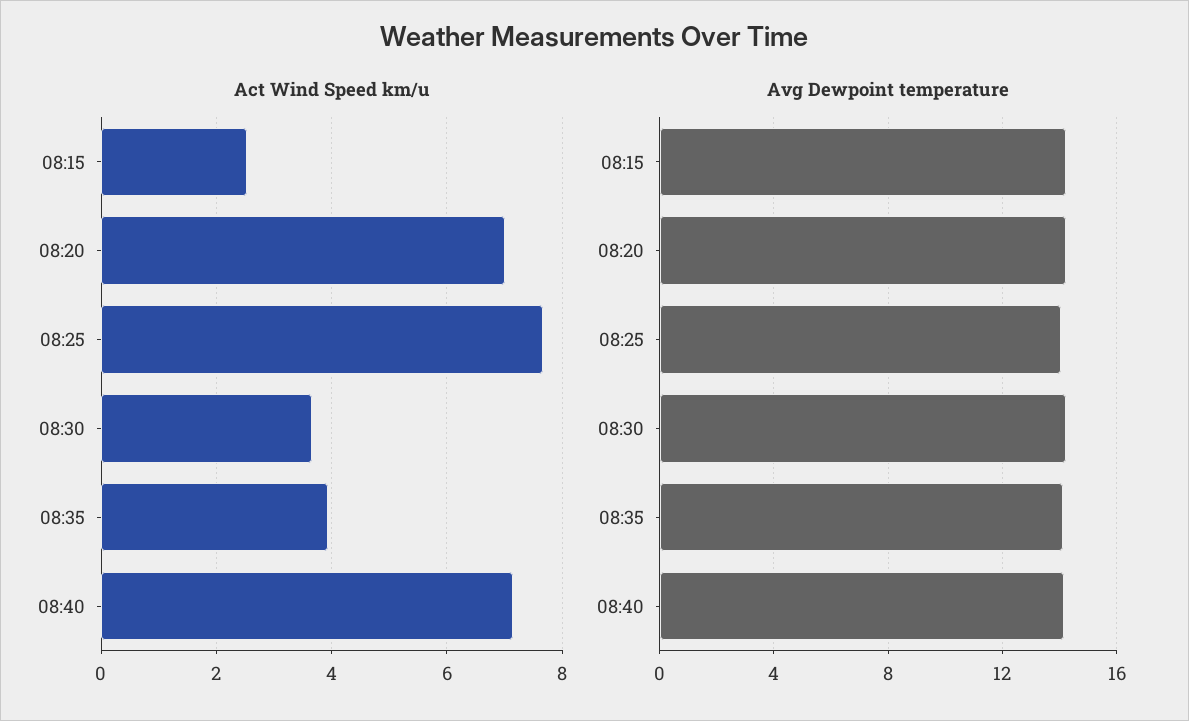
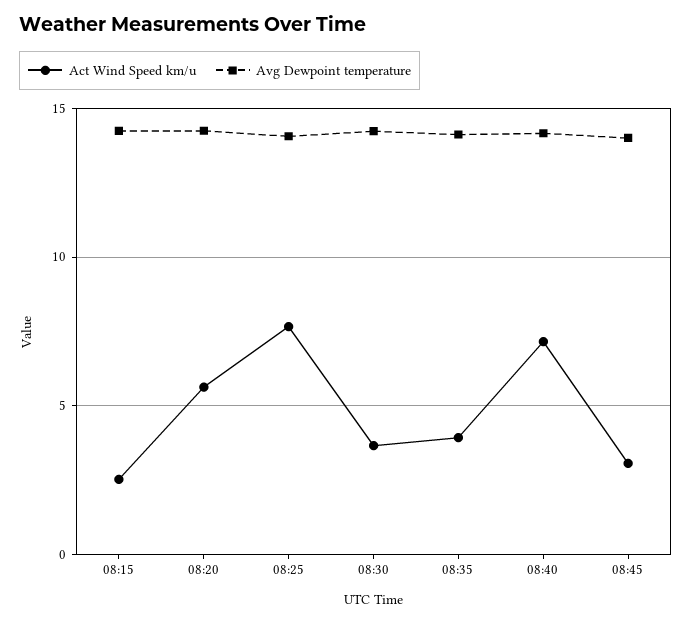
Act Wind Speed km/u, 08:20: 7 -> 5.5
Act Wind Speed km/u, 08:45: none -> 3
Avg Dewpoint temperature, 08:45: none -> 14

